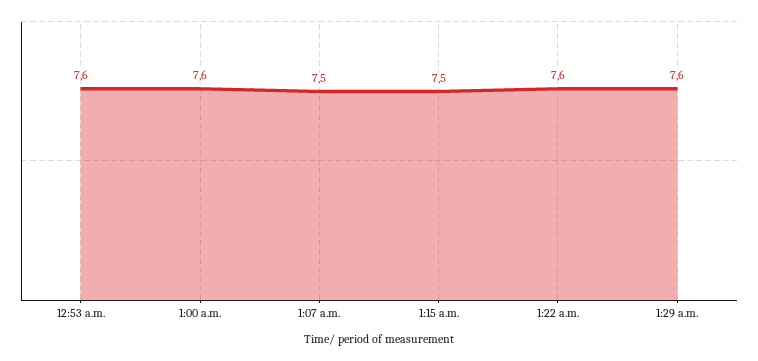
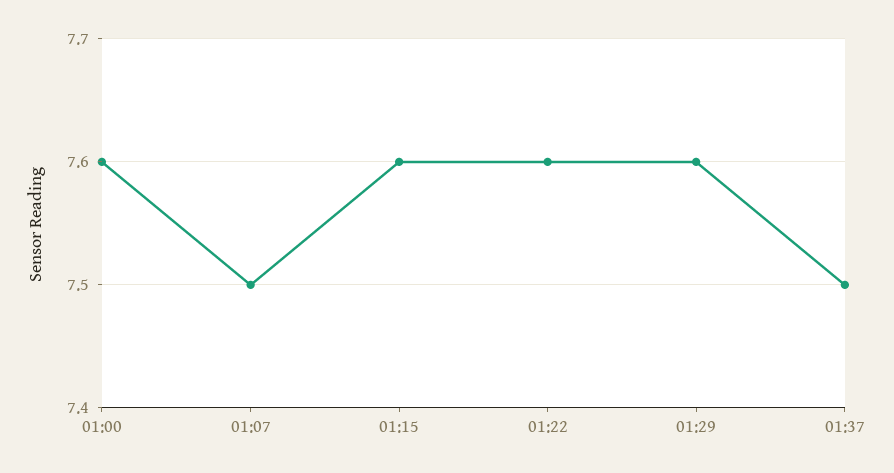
12:53 a.m.: 7.6 -> none
1:15 a.m.: 7.5 -> 7.6
01:37: none -> 7.5

